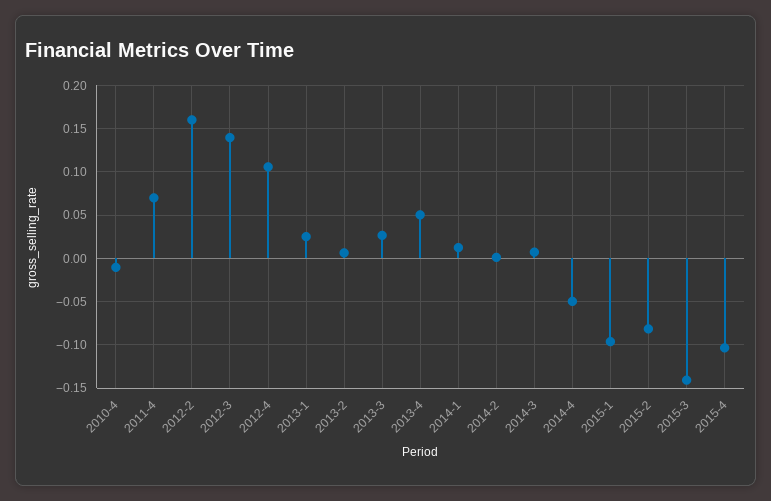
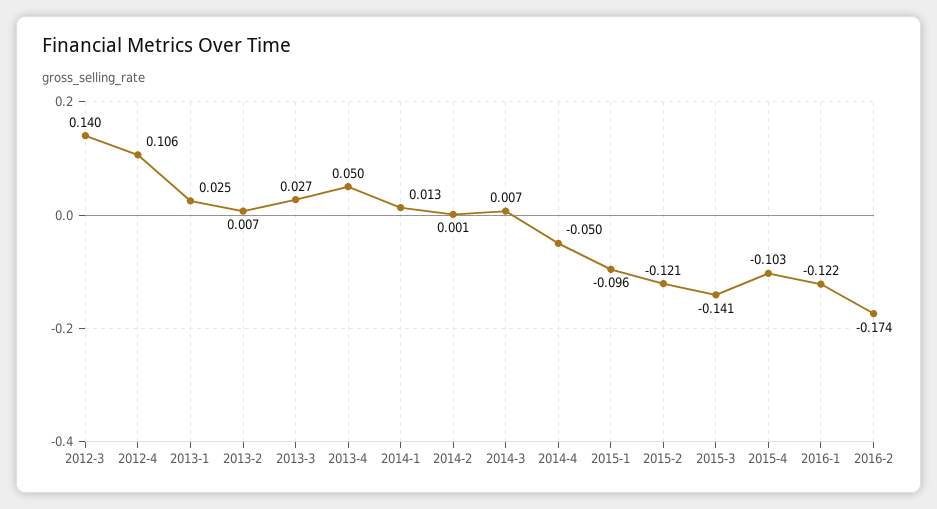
2010-4: -0.01 -> none
2011-4: 0.07 -> none
2012-2: 0.16 -> none
2015-2: -0.08 -> -0.121
2016-1: none -> -0.122
2016-2: none -> -0.174

